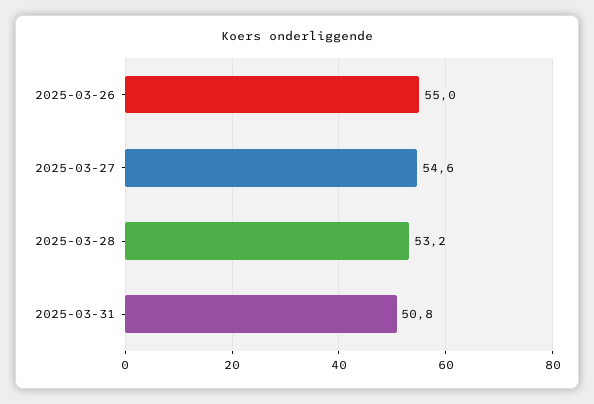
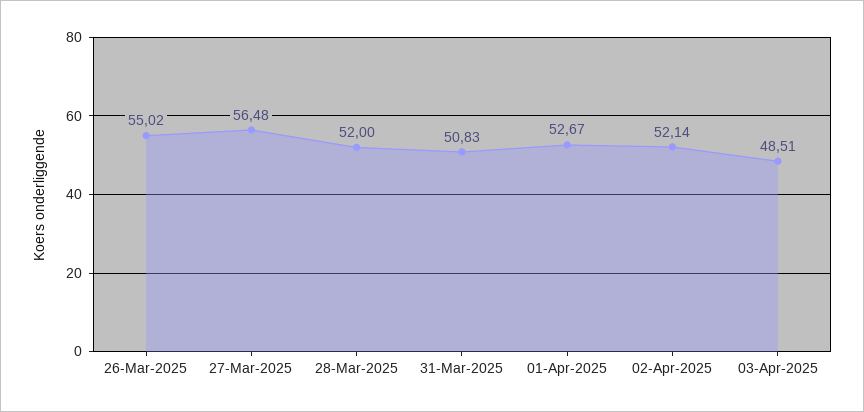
2025-03-27: 54.6 -> 56.48
2025-03-28: 53.2 -> 52
01-Apr-2025: none -> 52.67
02-Apr-2025: none -> 52.14
03-Apr-2025: none -> 48.51

